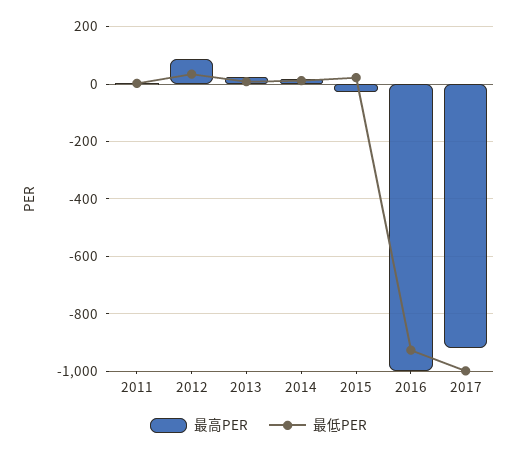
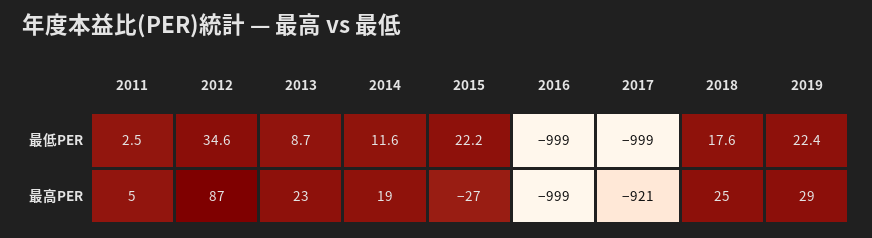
最低PER, 2016: -925 -> -999
最低PER, 2018: none -> 17.6
最低PER, 2019: none -> 22.4
最高PER, 2018: none -> 25
最高PER, 2019: none -> 29

